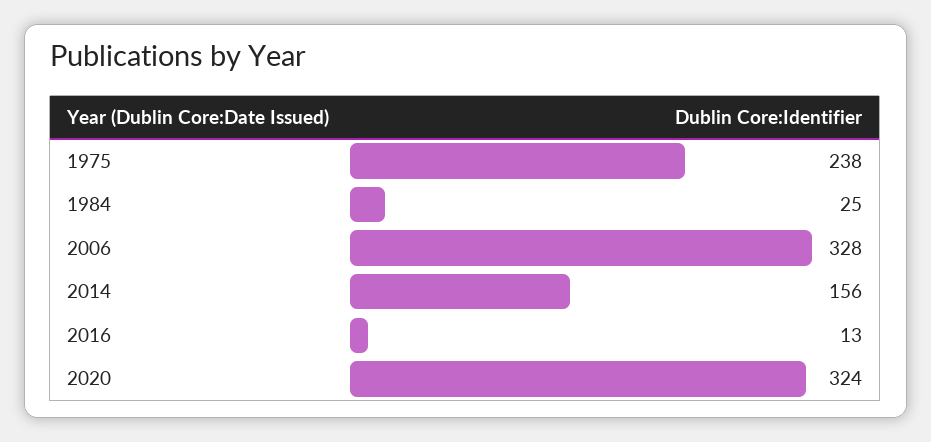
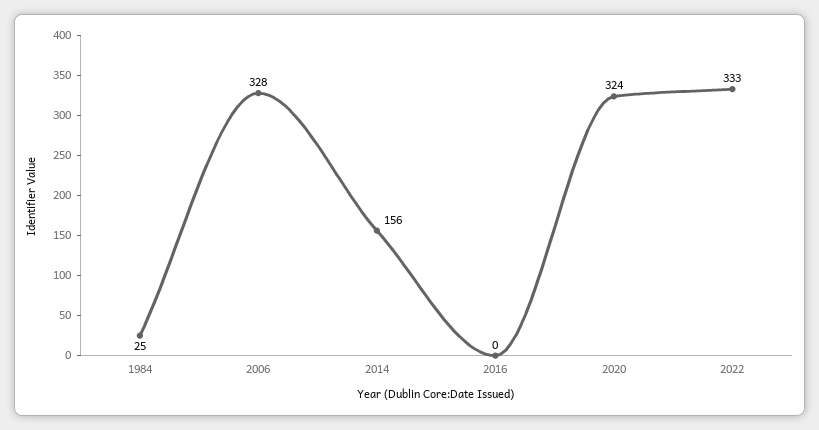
1975: 238 -> none
2016: 13 -> 0
2022: none -> 333

